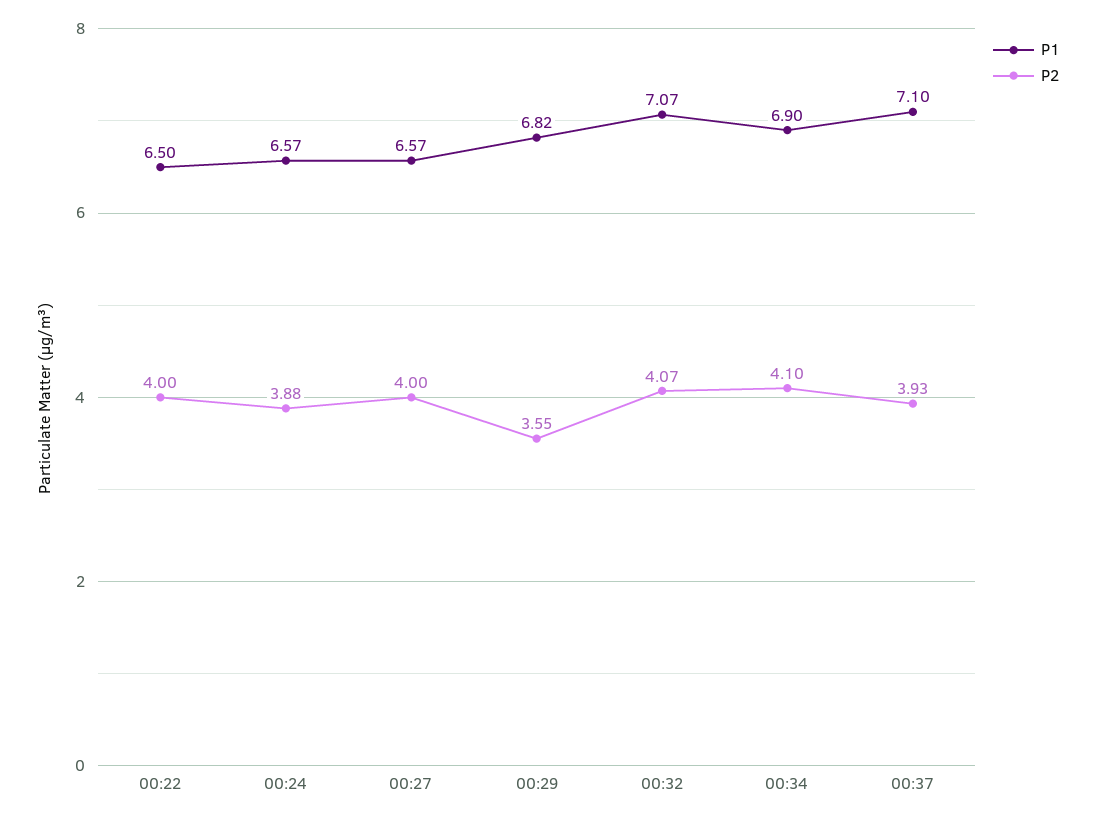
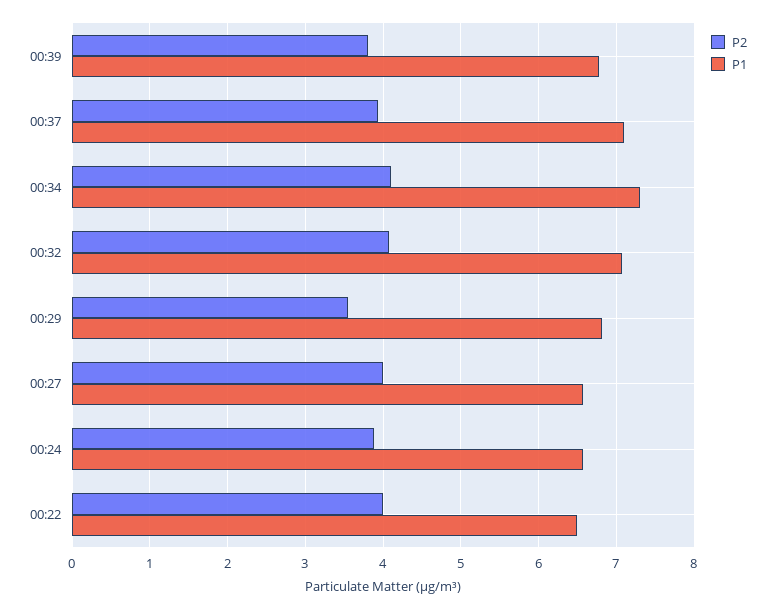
P1, 00:34: 6.9 -> 7.3
P2, 00:39: none -> 3.8
P1, 00:39: none -> 6.8

